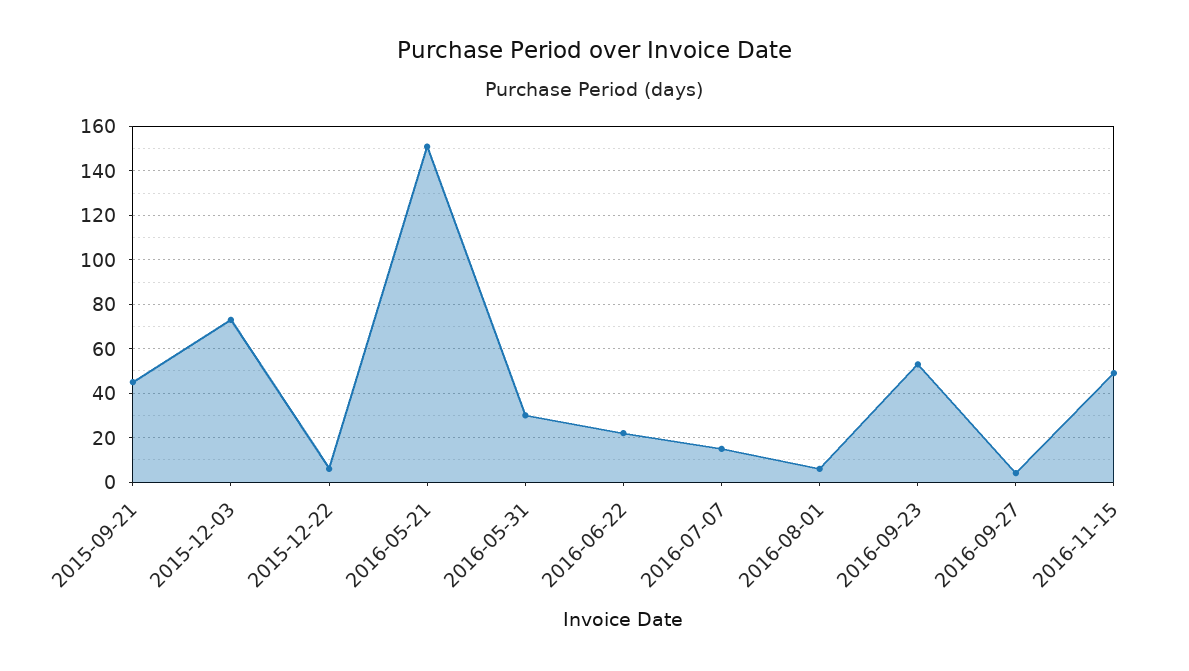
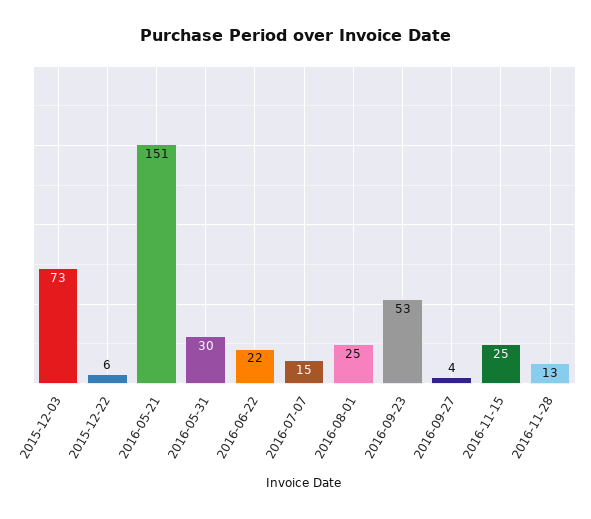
2015-09-21: 45 -> none
2016-08-01: 5 -> 25
2016-11-15: 50 -> 25
2016-11-28: none -> 13

